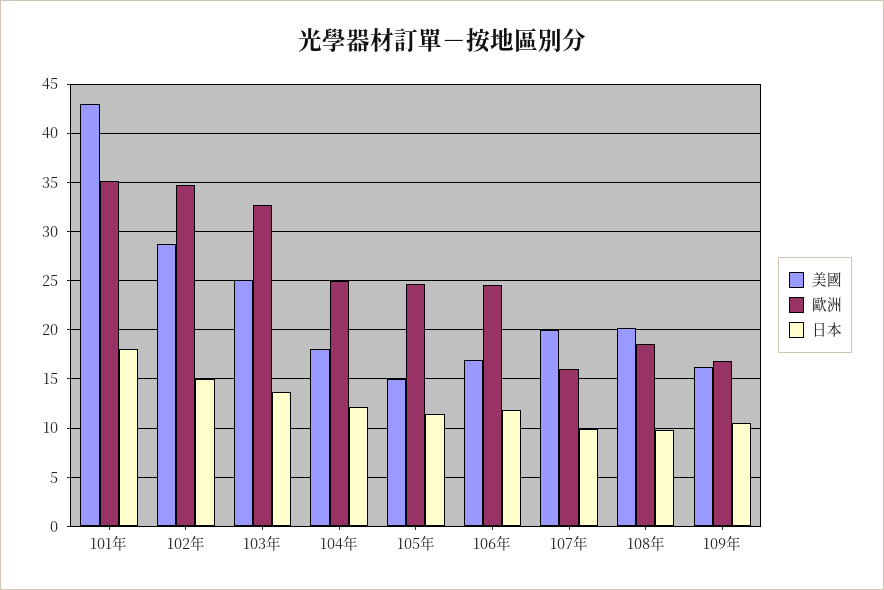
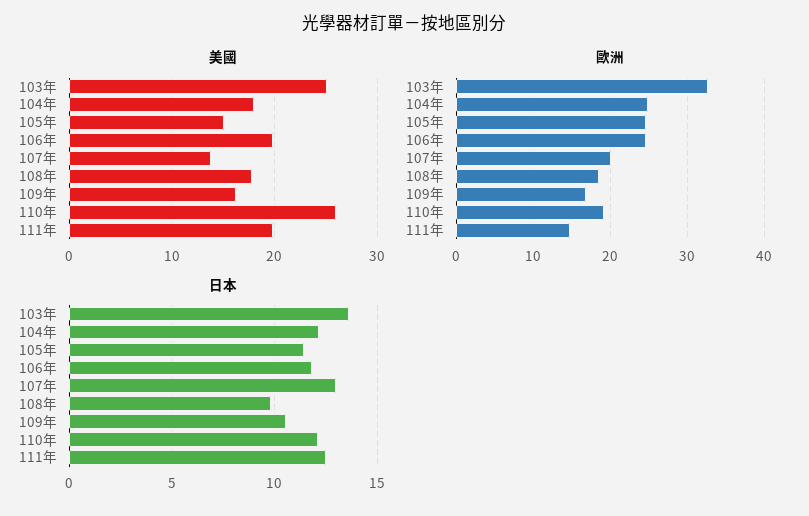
美國, 101年: 43 -> none
歐洲, 101年: 35 -> none
日本, 101年: 18 -> none
美國, 102年: 29 -> none
歐洲, 102年: 35 -> none
日本, 102年: 15 -> none
美國, 106年: 17 -> 20
美國, 107年: 20 -> 14
歐洲, 107年: 16 -> 20
日本, 107年: 10 -> 13
美國, 108年: 20 -> 18
美國, 110年: none -> 26
美國, 111年: none -> 20
歐洲, 110年: none -> 19
歐洲, 111年: none -> 15
日本, 110年: none -> 12
日本, 111年: none -> 12.5

